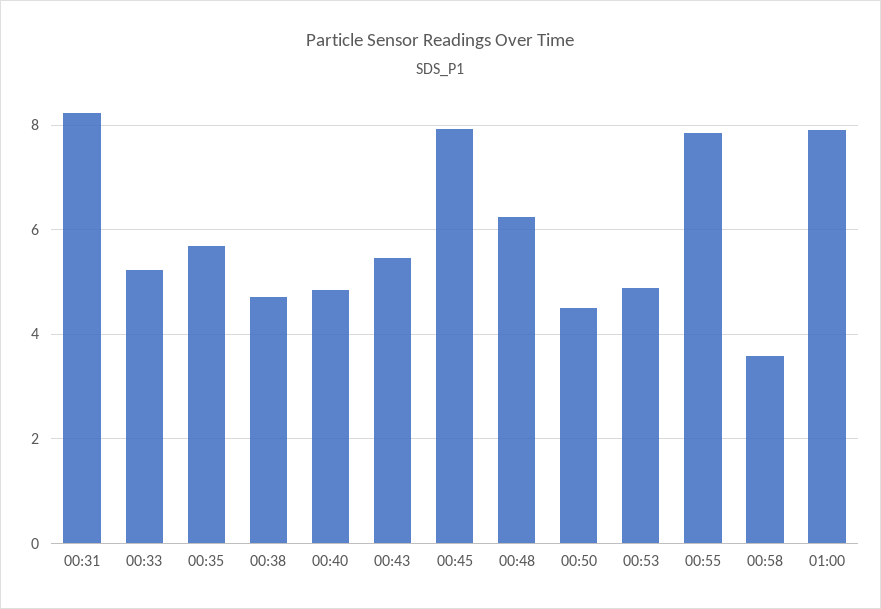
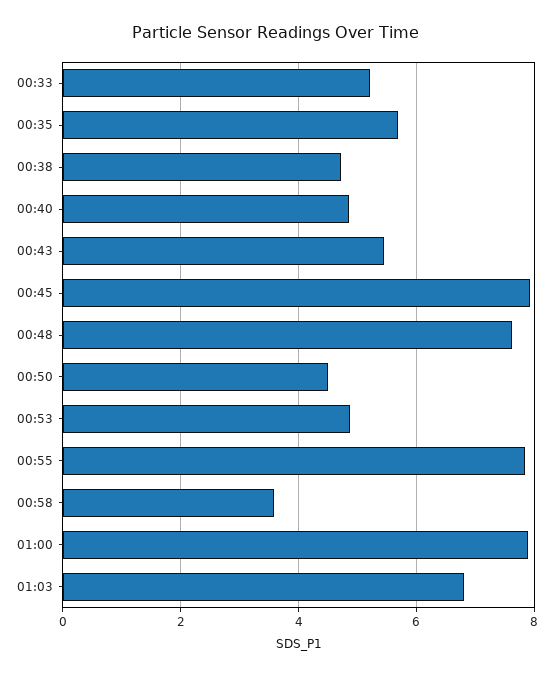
00:31: 8.2 -> none
00:48: 6.2 -> 7.6
01:03: none -> 6.8

